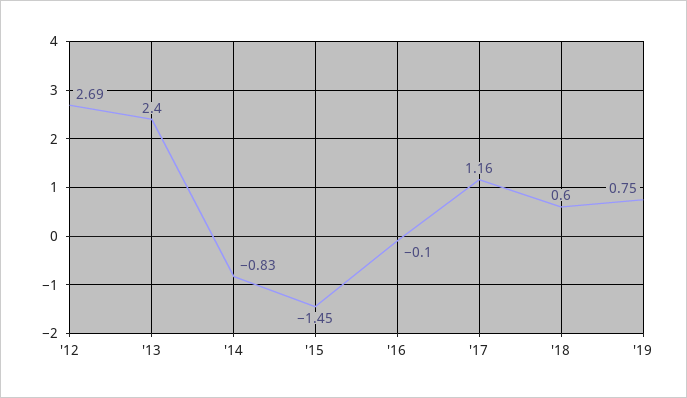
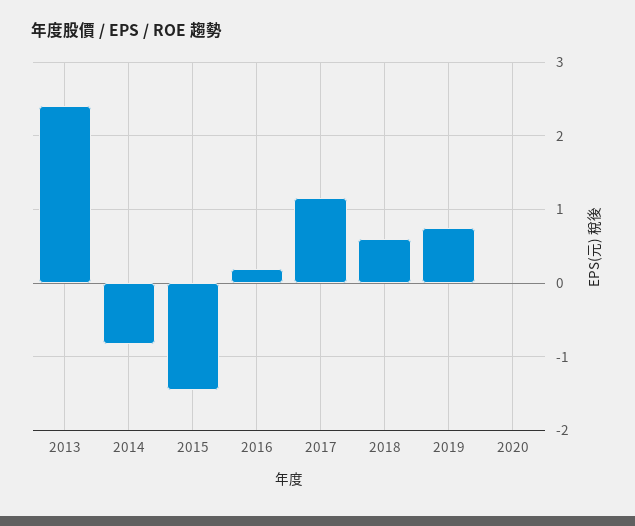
'12: 2.69 -> none
'16: -0.1 -> 0.2
2020: none -> 0

